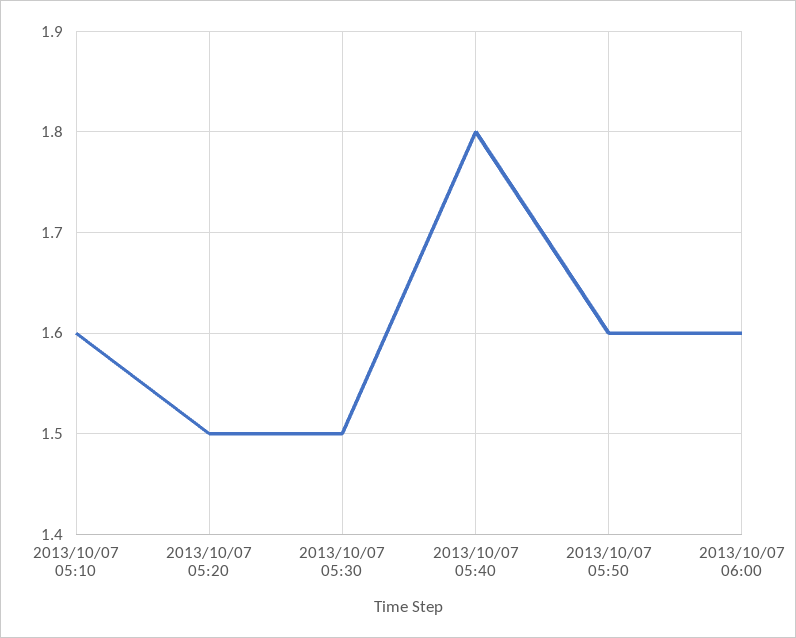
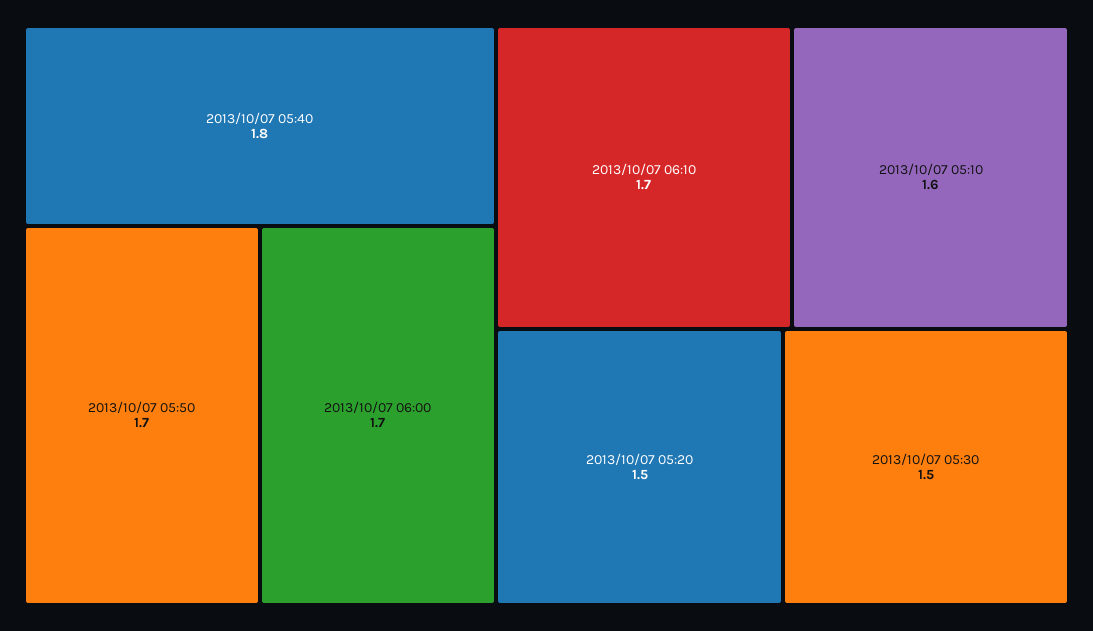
2013/10/07 05:50: 1.6 -> 1.7
2013/10/07 06:00: 1.6 -> 1.7
2013/10/07 06:10: none -> 1.7

